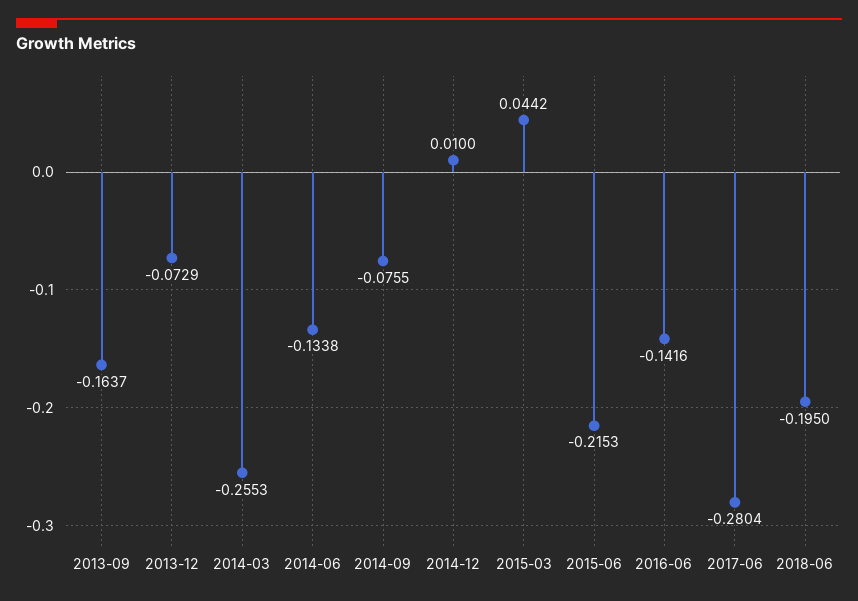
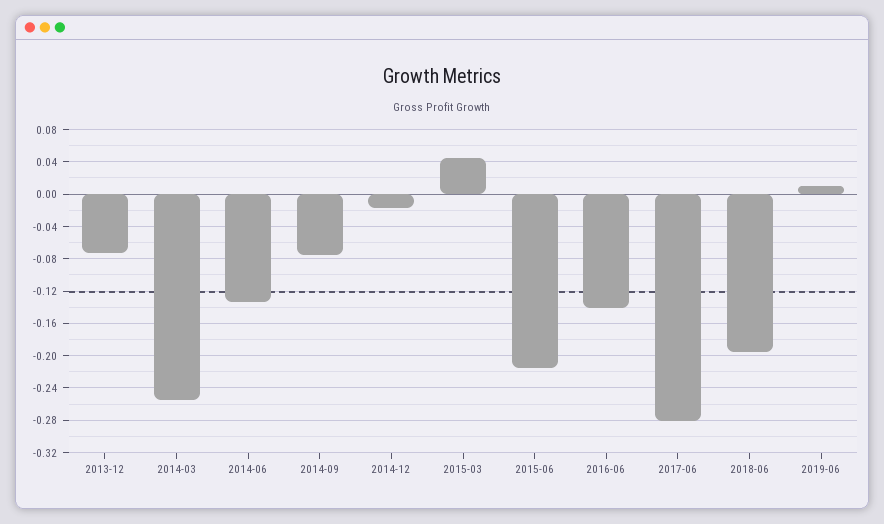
2013-09: -0.1637 -> none
2014-12: 0.01 -> -0.02
2019-06: none -> 0.01

